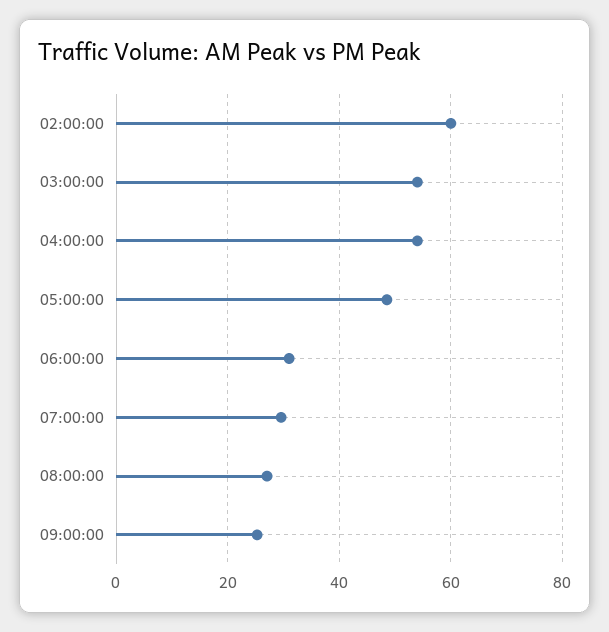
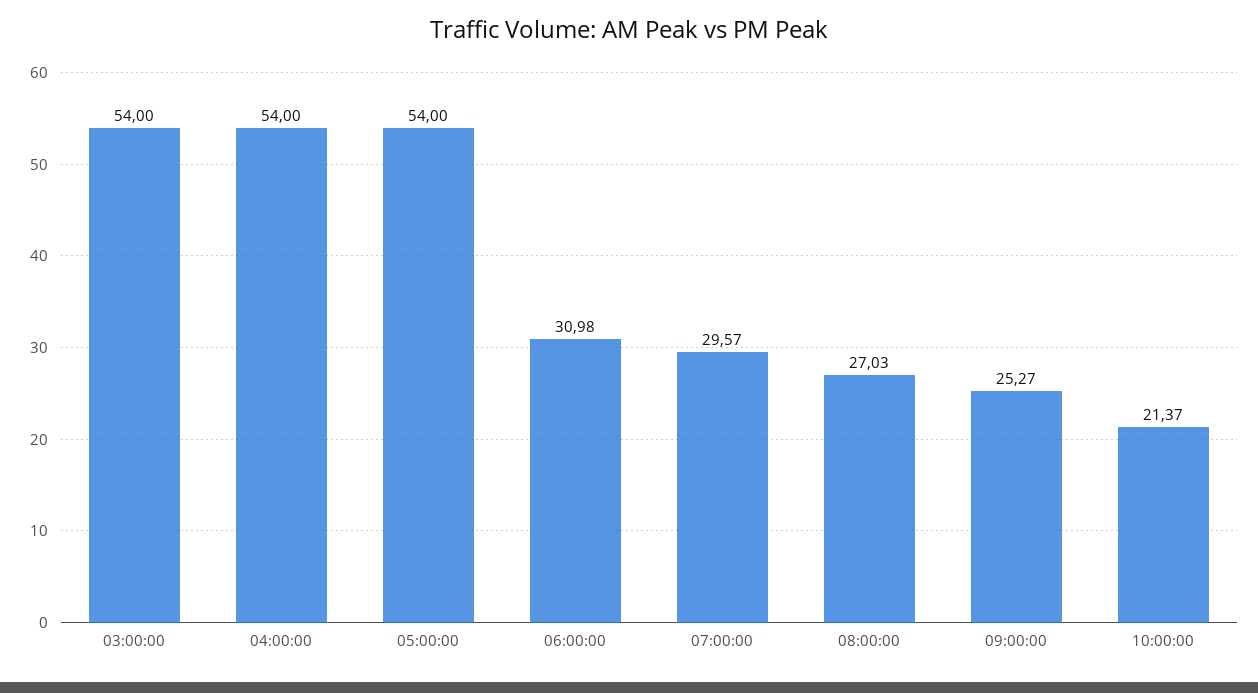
02:00:00: 60 -> none
05:00:00: 48 -> 54
10:00:00: none -> 21.37

